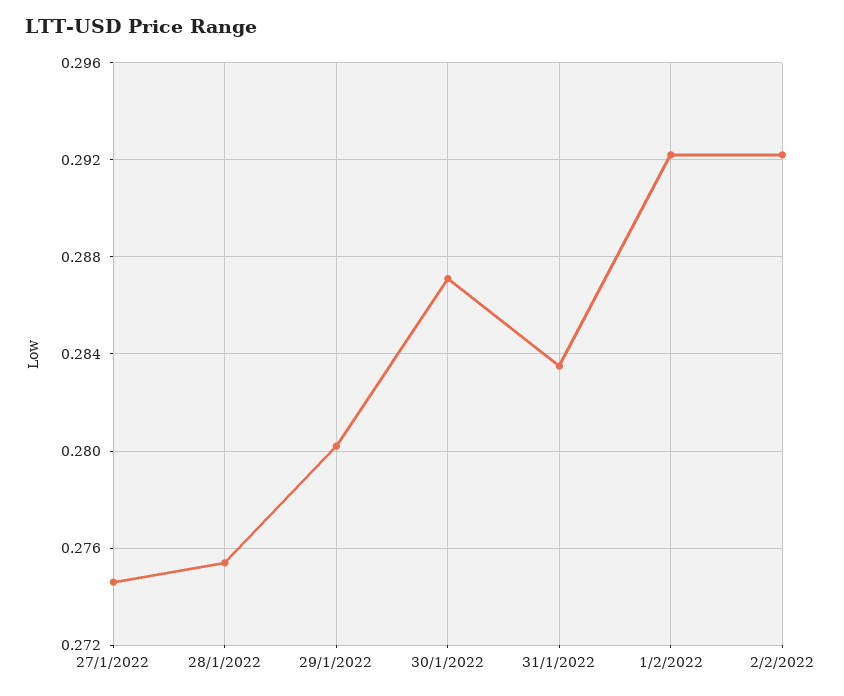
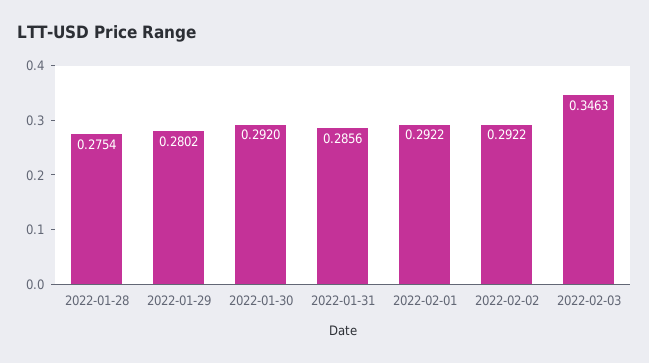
27/1/2022: 0.2745 -> none
30/1/2022: 0.287 -> 0.292
31/1/2022: 0.2835 -> 0.2856
2022-02-03: none -> 0.3463

